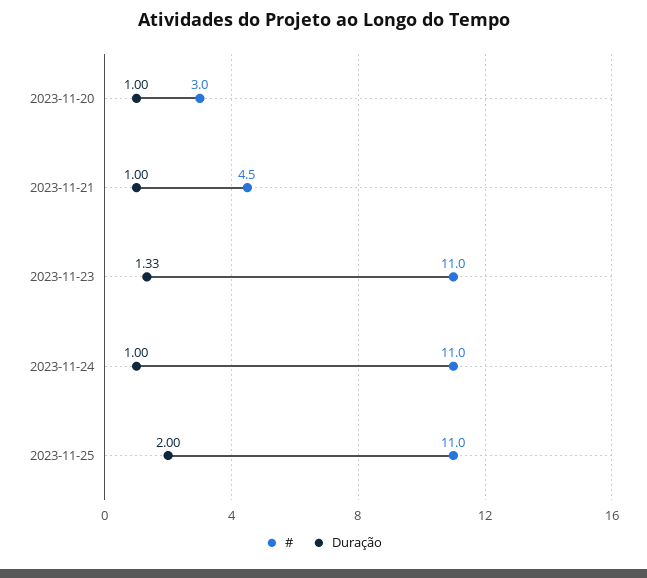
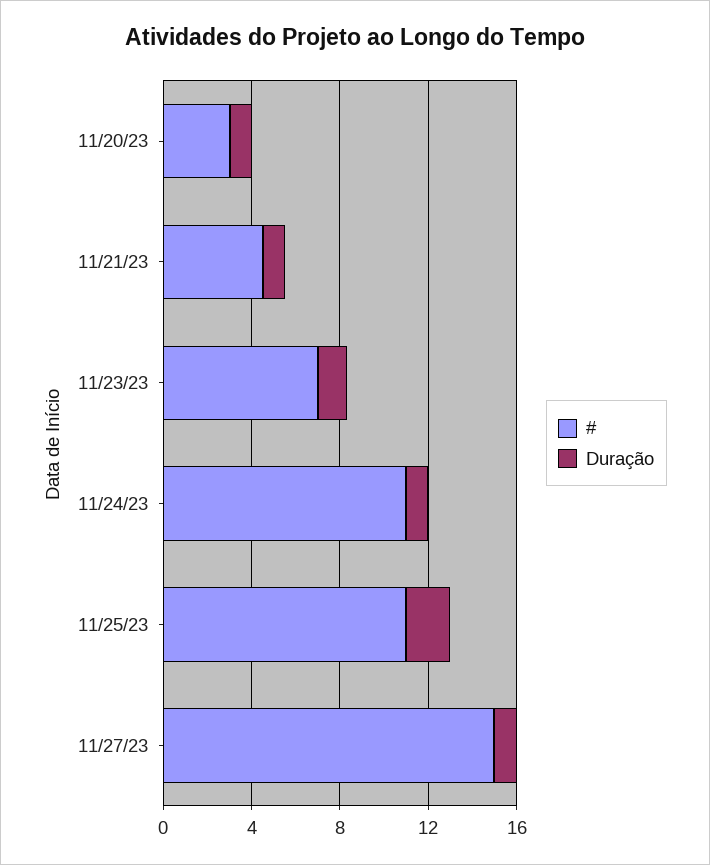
#, 2023-11-23: 11 -> 7
#, 11/27/23: none -> 15
Duração, 11/27/23: none -> 1

